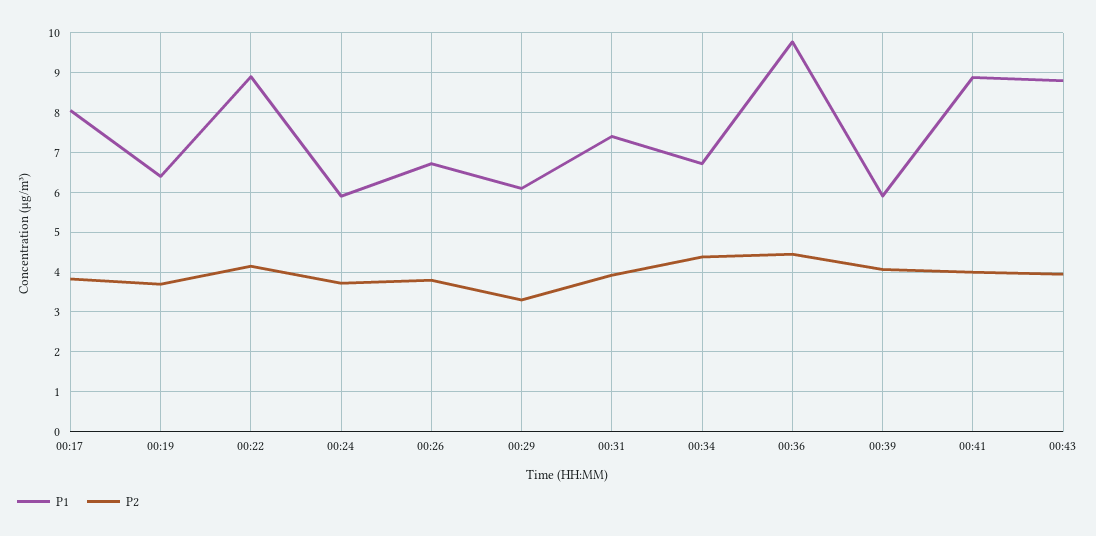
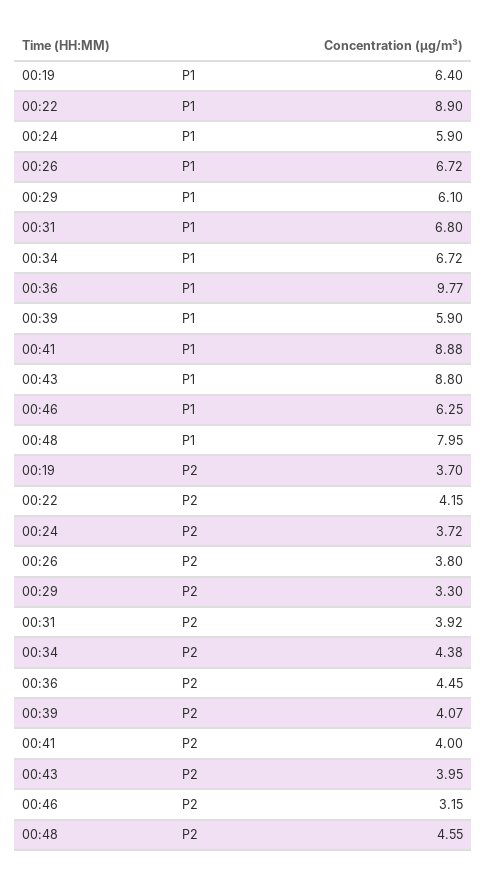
P1, 00:17: 8 -> none
P2, 00:17: 3.8 -> none
P1, 00:31: 7.4 -> 6.8
P1, 00:46: none -> 6.25
P1, 00:48: none -> 7.95
P2, 00:46: none -> 3.15
P2, 00:48: none -> 4.55

